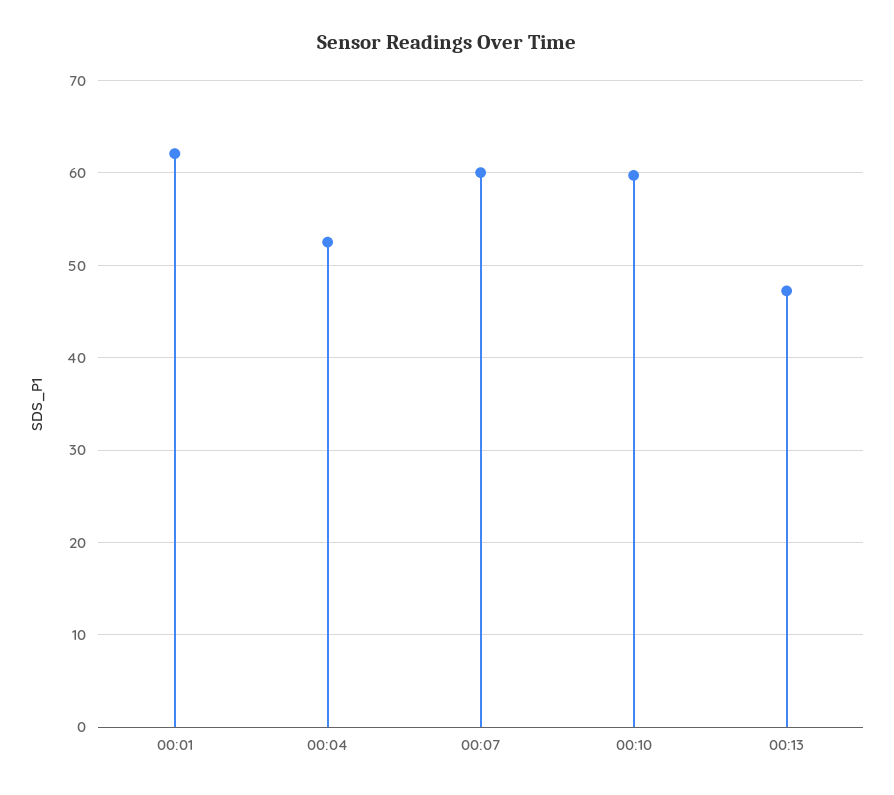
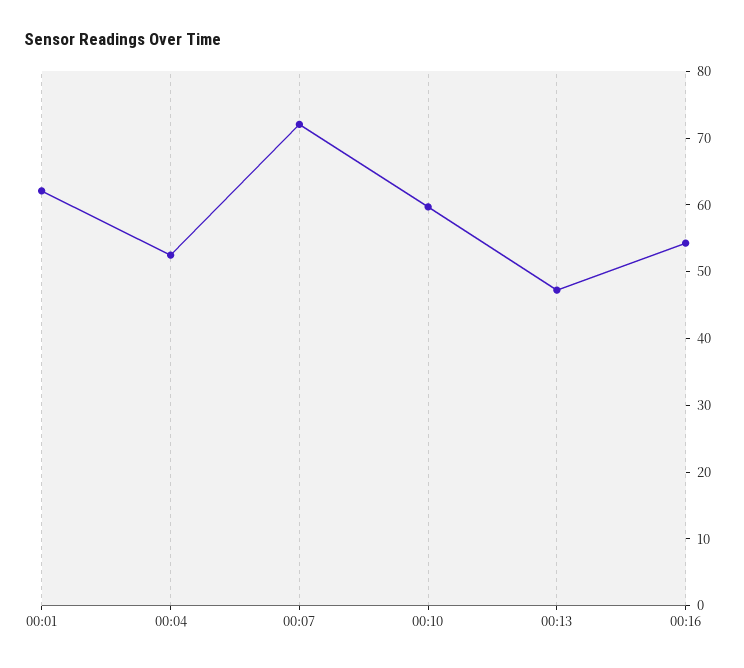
00:07: 60 -> 72
00:16: none -> 54

